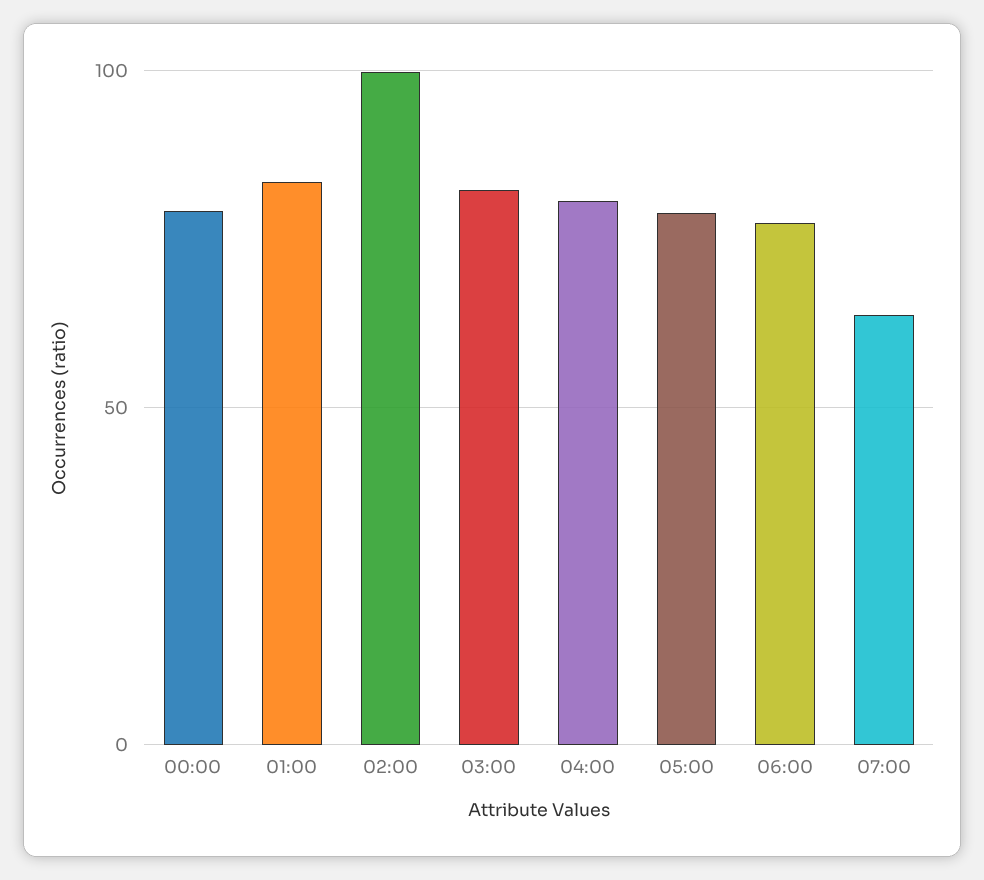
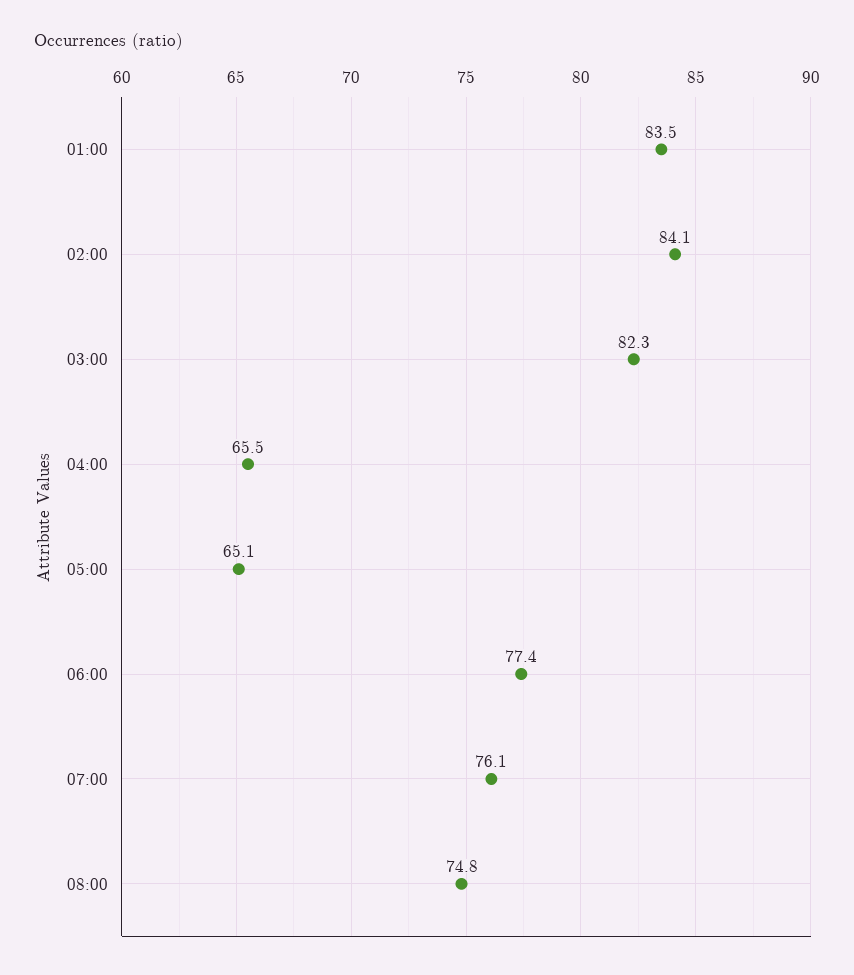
00:00: 80 -> none
02:00: 100 -> 84.1
04:00: 80 -> 65.5
05:00: 80 -> 65.1
07:00: 65 -> 76.1
08:00: none -> 74.8

